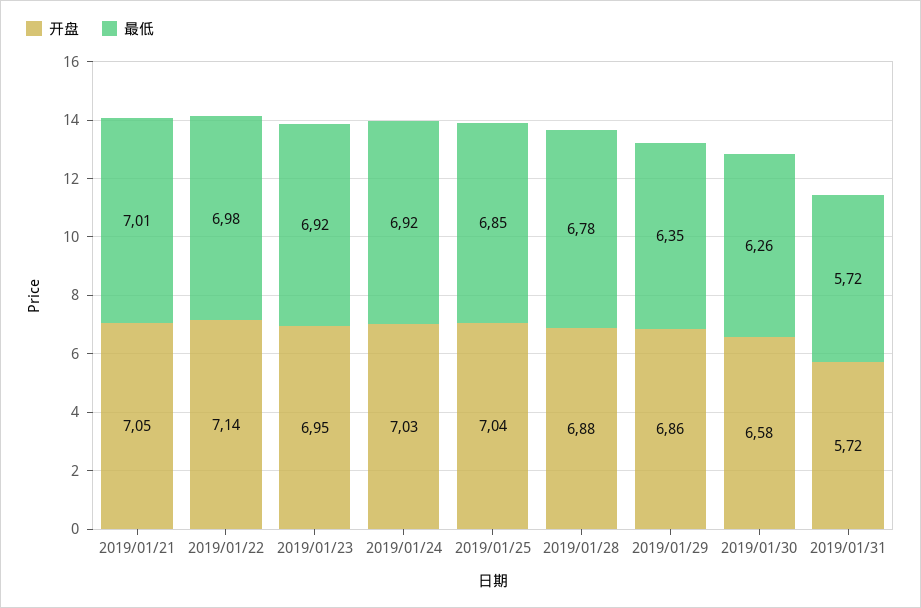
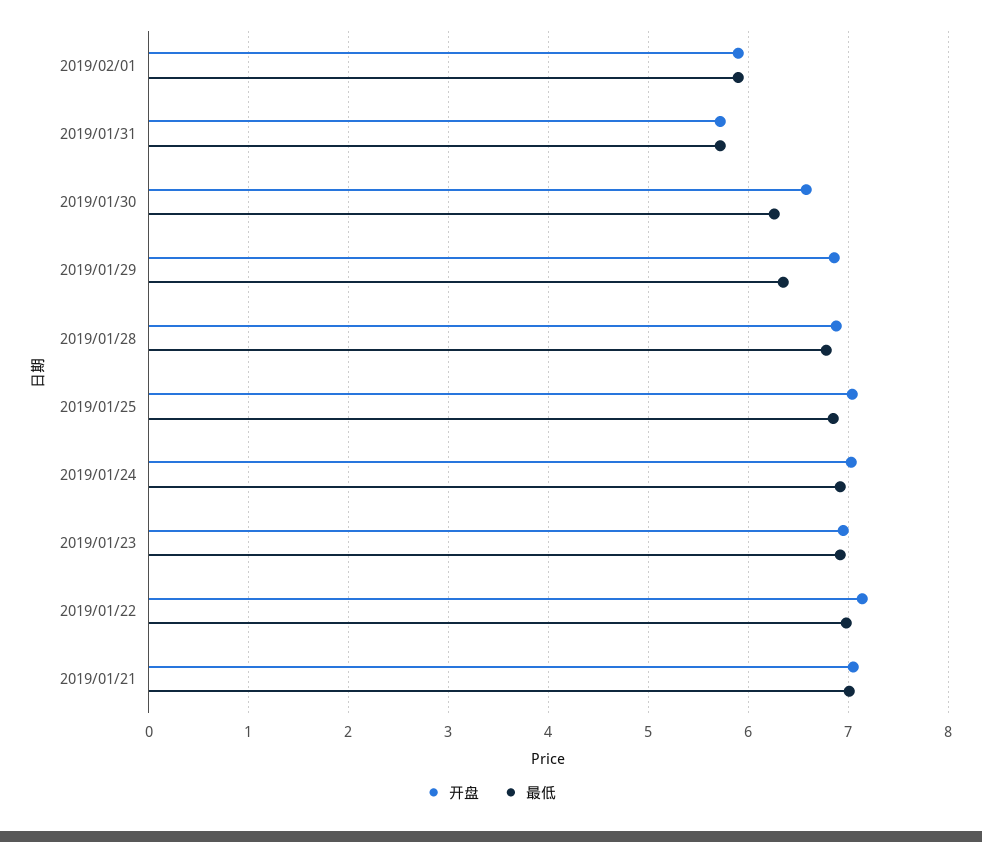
开盘, 2019/02/01: none -> 5.9
最低, 2019/02/01: none -> 5.9

